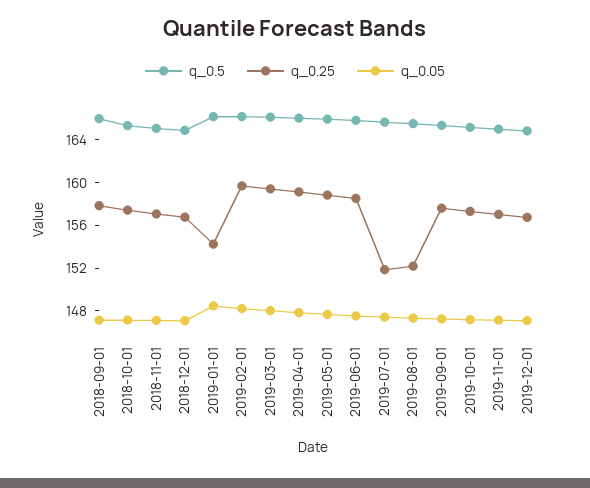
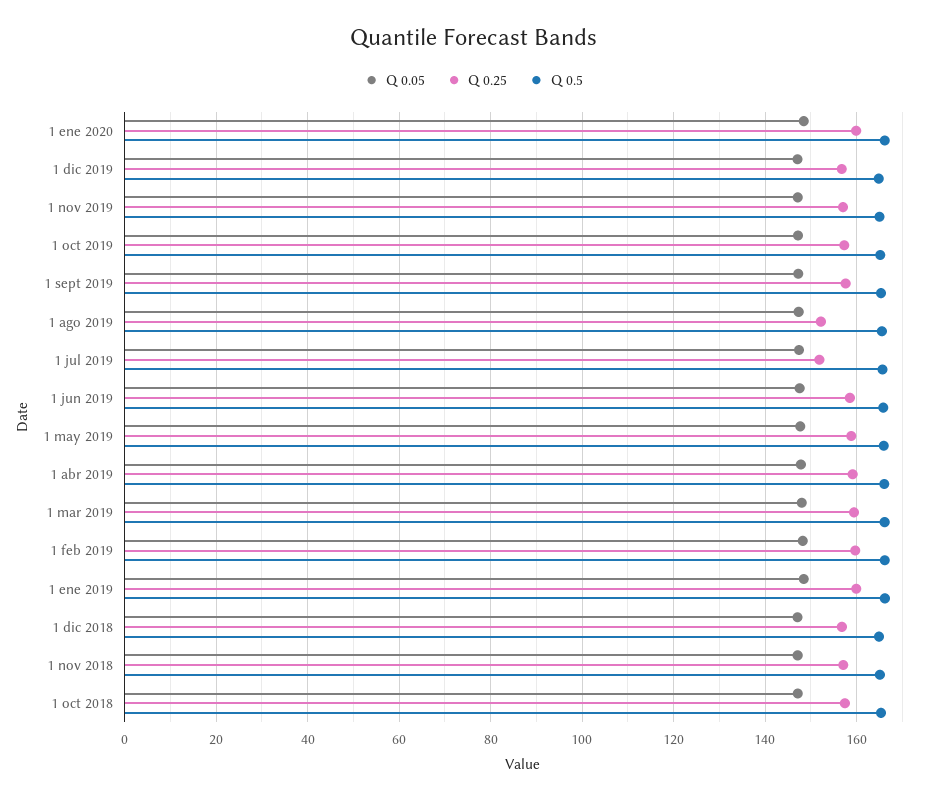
q_0.5, 2018-09-01: 166 -> none
q_0.25, 2018-09-01: 158 -> none
q_0.05, 2018-09-01: 147 -> none
q_0.25, 2019-01-01: 154 -> 160
q_0.05, 1 ene 2020: none -> 148
q_0.25, 1 ene 2020: none -> 160
q_0.5, 1 ene 2020: none -> 166

